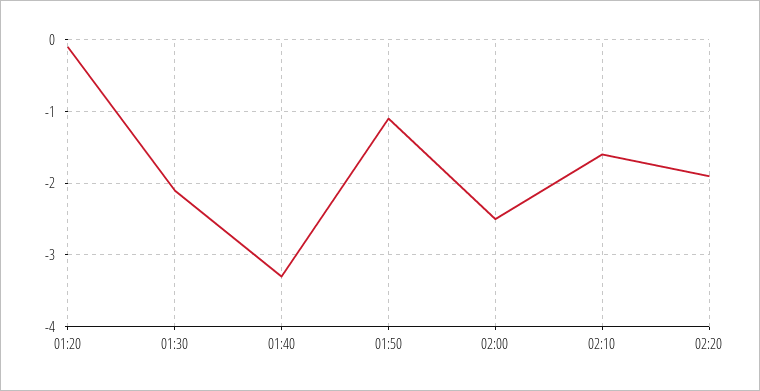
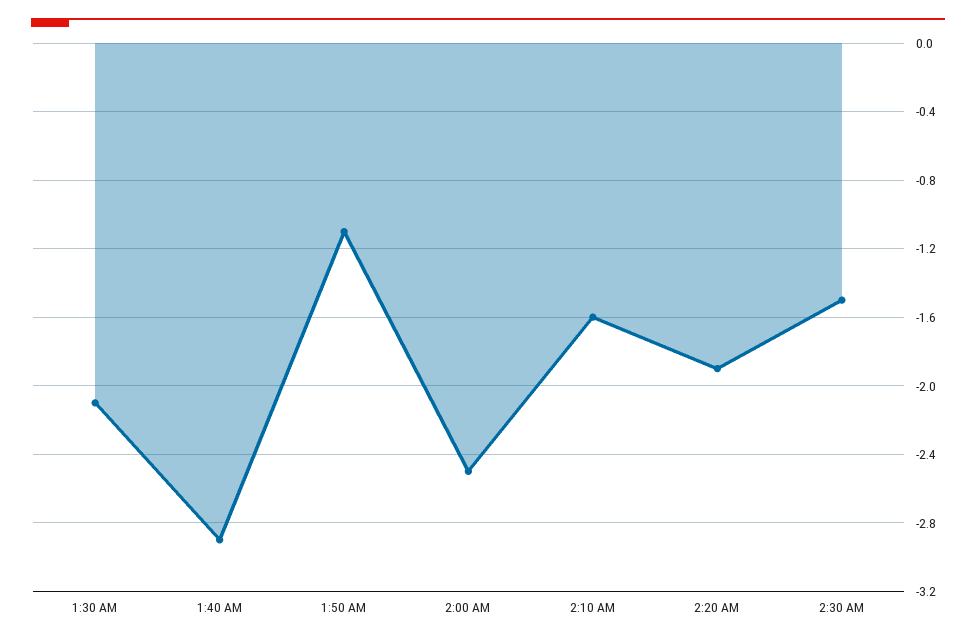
01:20: -0.1 -> none
01:40: -3.3 -> -2.9
2:30 AM: none -> -1.5

